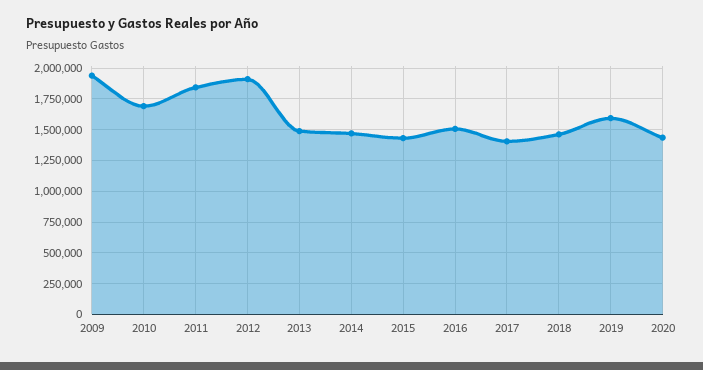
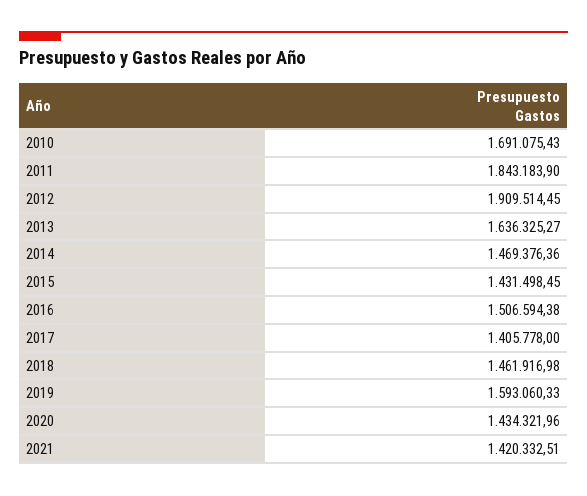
2009: 1950000 -> none
2013: 1500000 -> 1636325.27
2021: none -> 1420332.51

